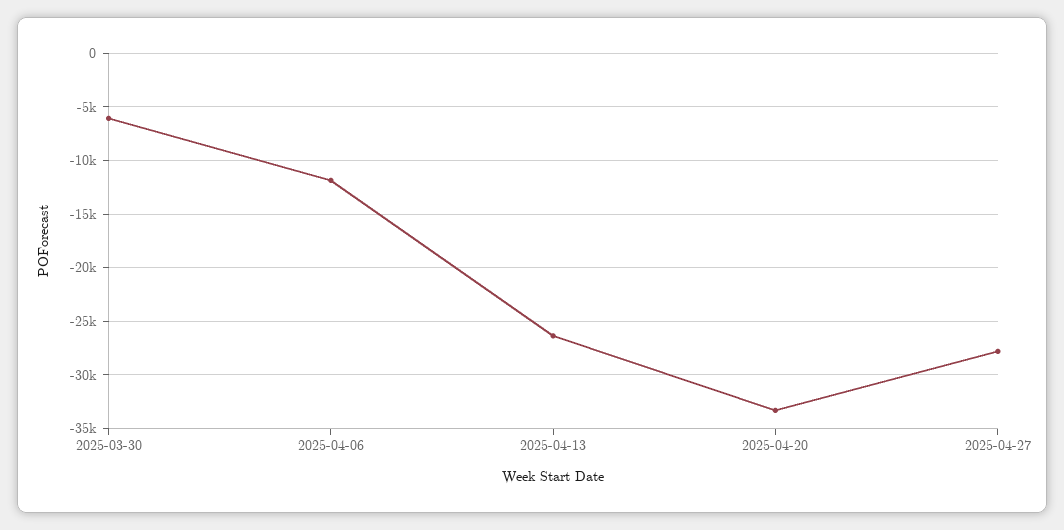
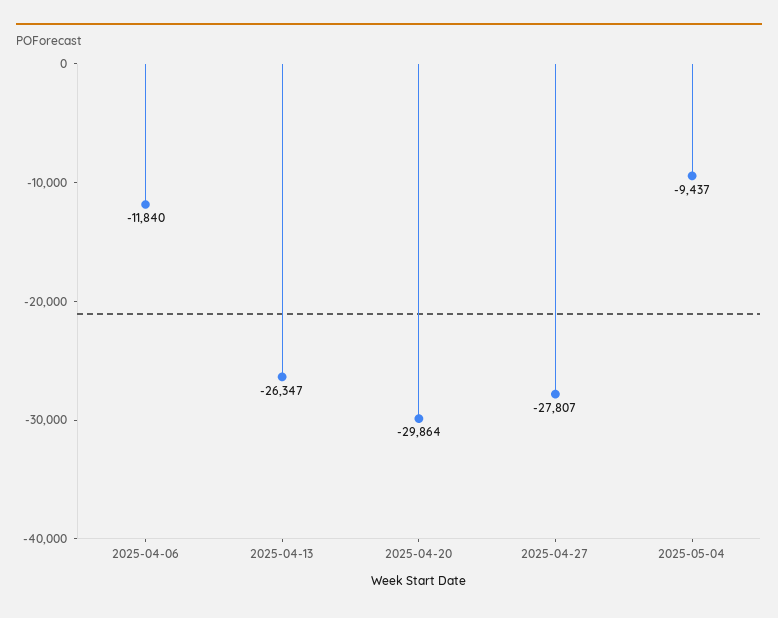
2025-03-30: -6000 -> none
2025-04-20: -33000 -> -29864
2025-05-04: none -> -9437

